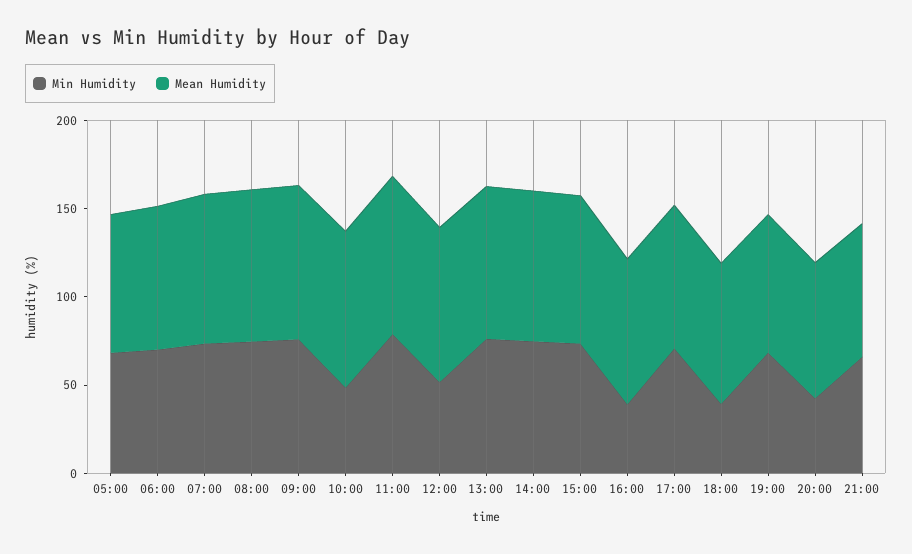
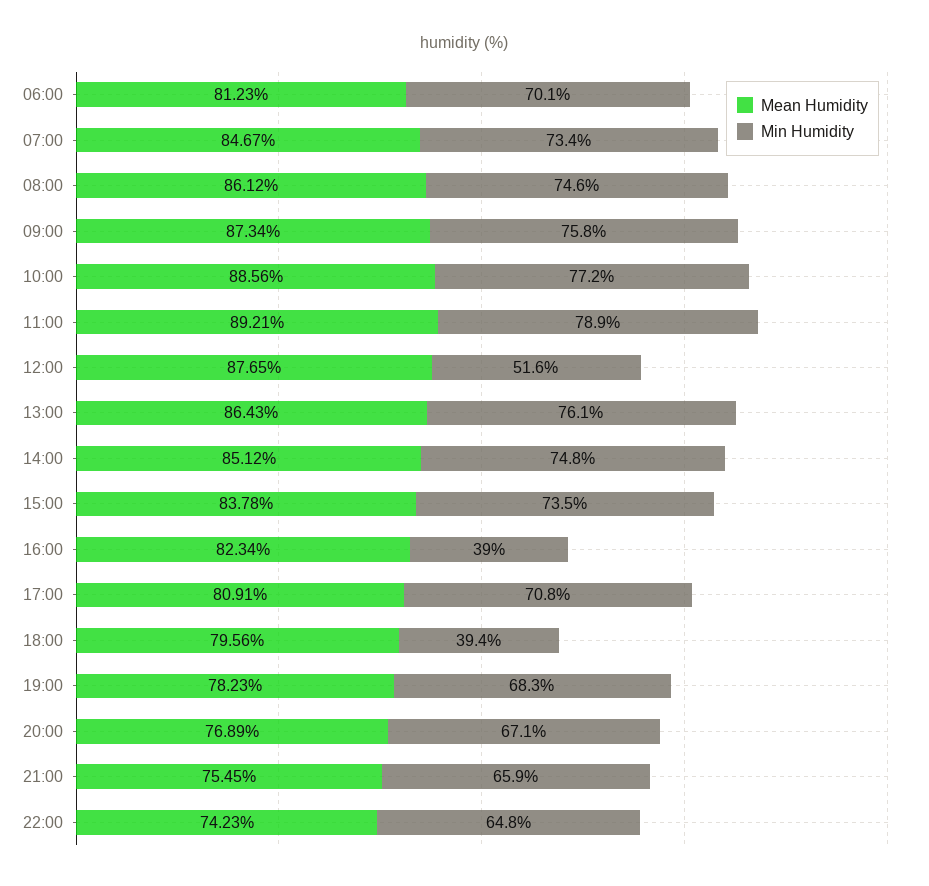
Min Humidity, 05:00: 70 -> none
Mean Humidity, 05:00: 80 -> none
Min Humidity, 10:00: 50 -> 77.2
Min Humidity, 20:00: 40 -> 67.1
Mean Humidity, 22:00: none -> 74.23
Min Humidity, 22:00: none -> 64.8

